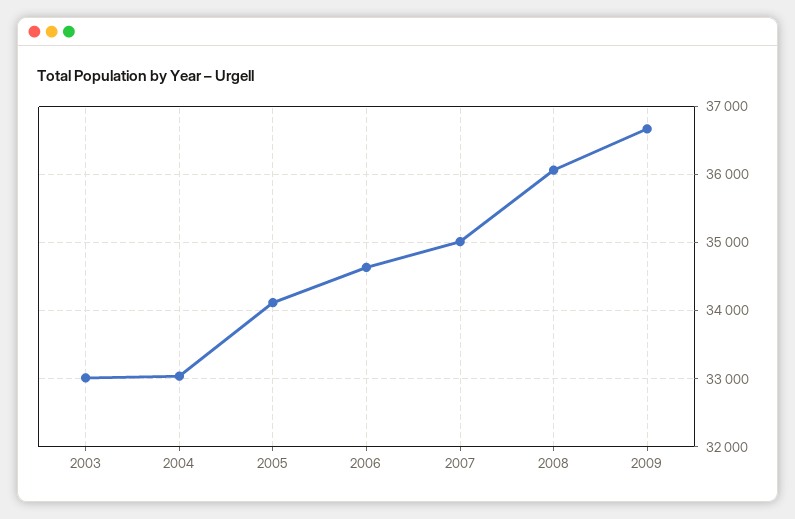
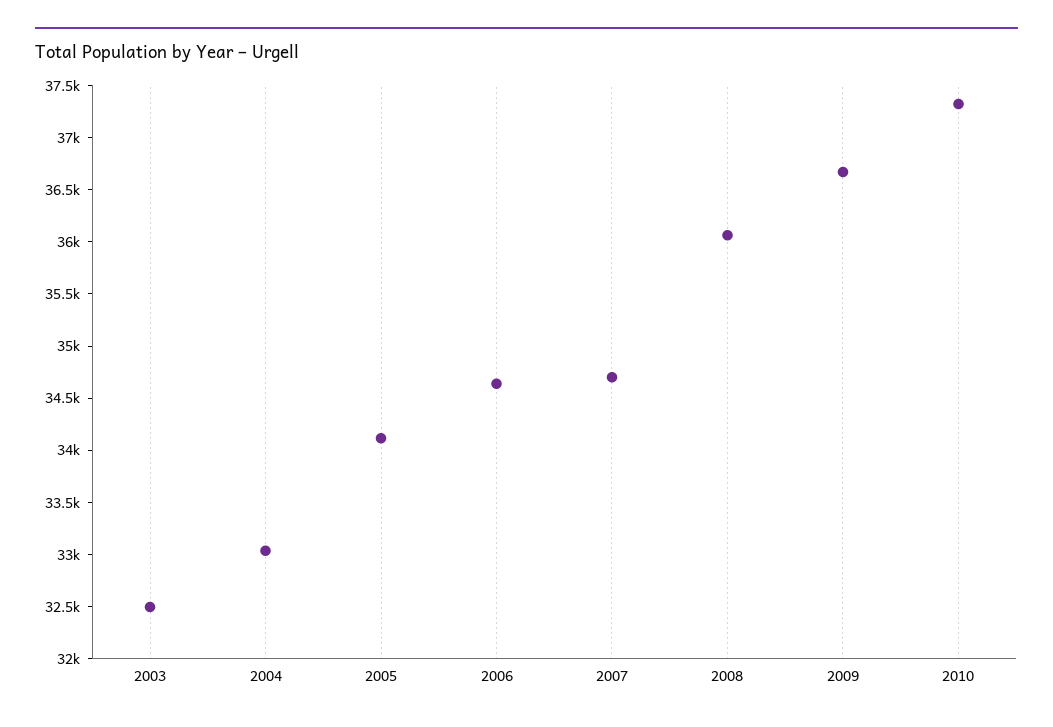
2003: 33000 -> 32500
2007: 35000 -> 34700
2010: none -> 37300

